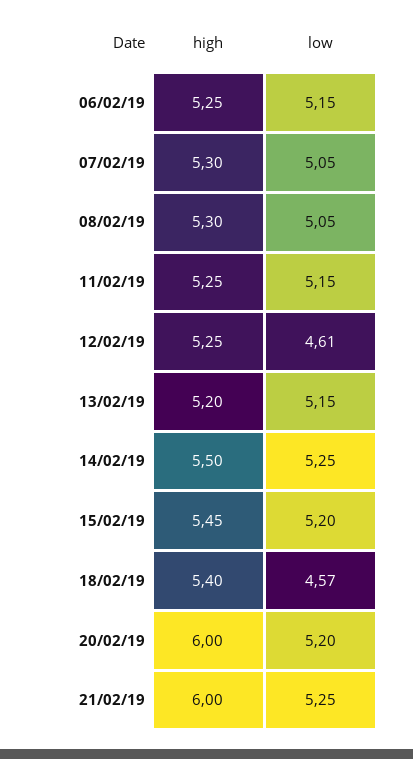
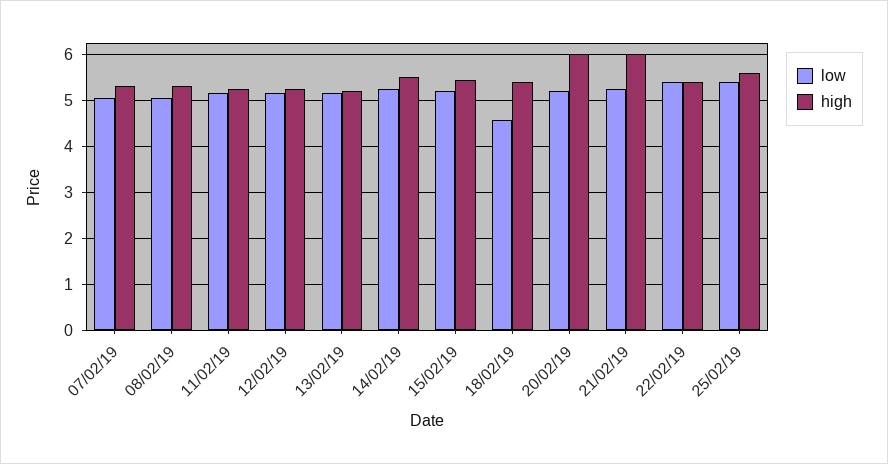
high, 06/02/19: 5.25 -> none
low, 06/02/19: 5.15 -> none
low, 12/02/19: 4.61 -> 5.2
low, 22/02/19: none -> 5.4
high, 22/02/19: none -> 5.4
low, 25/02/19: none -> 5.4
high, 25/02/19: none -> 5.6

